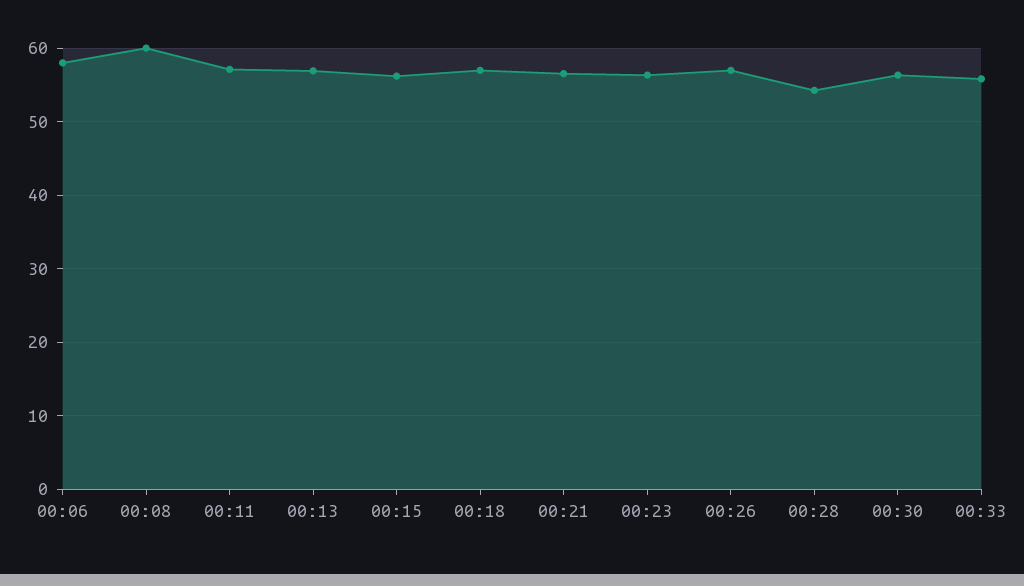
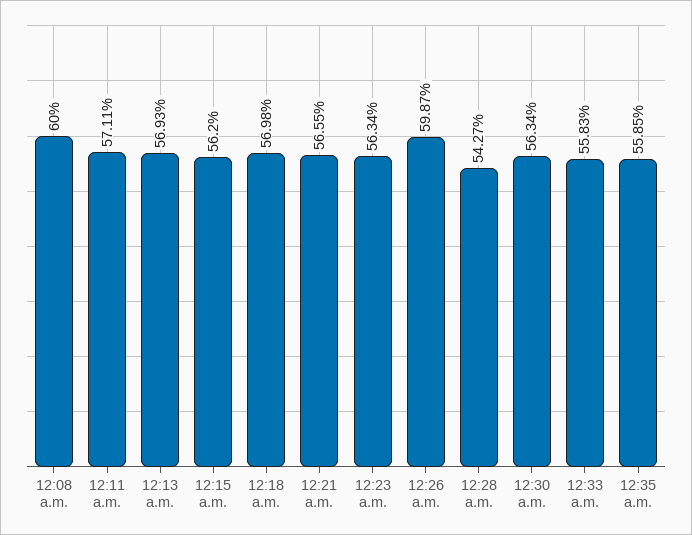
00:06: 58 -> none
00:26: 57 -> 59.87
12:35 a.m.: none -> 55.85

